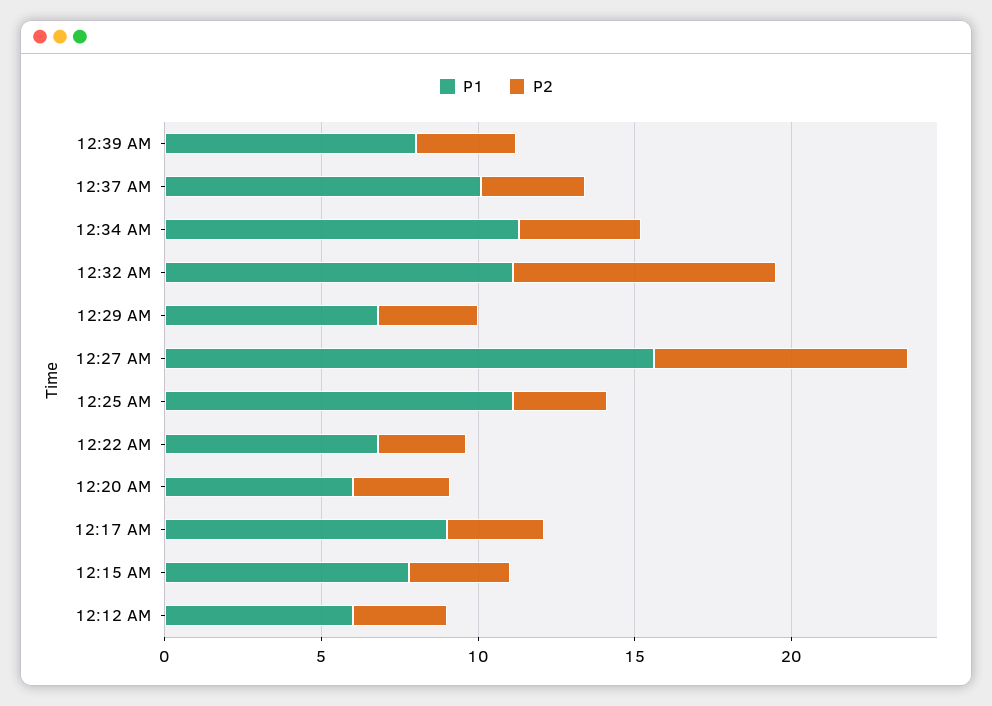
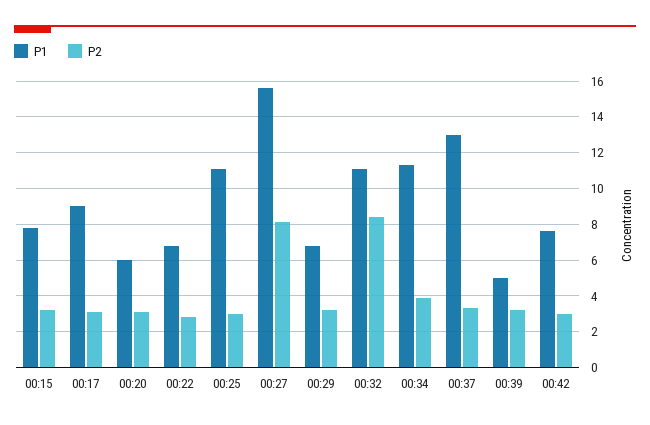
P1, 12:39 AM: 8 -> 5
P1, 12:37 AM: 10 -> 13
P1, 12:12 AM: 6 -> none
P2, 12:12 AM: 3 -> none
P1, 00:42: none -> 7.5
P2, 00:42: none -> 3

